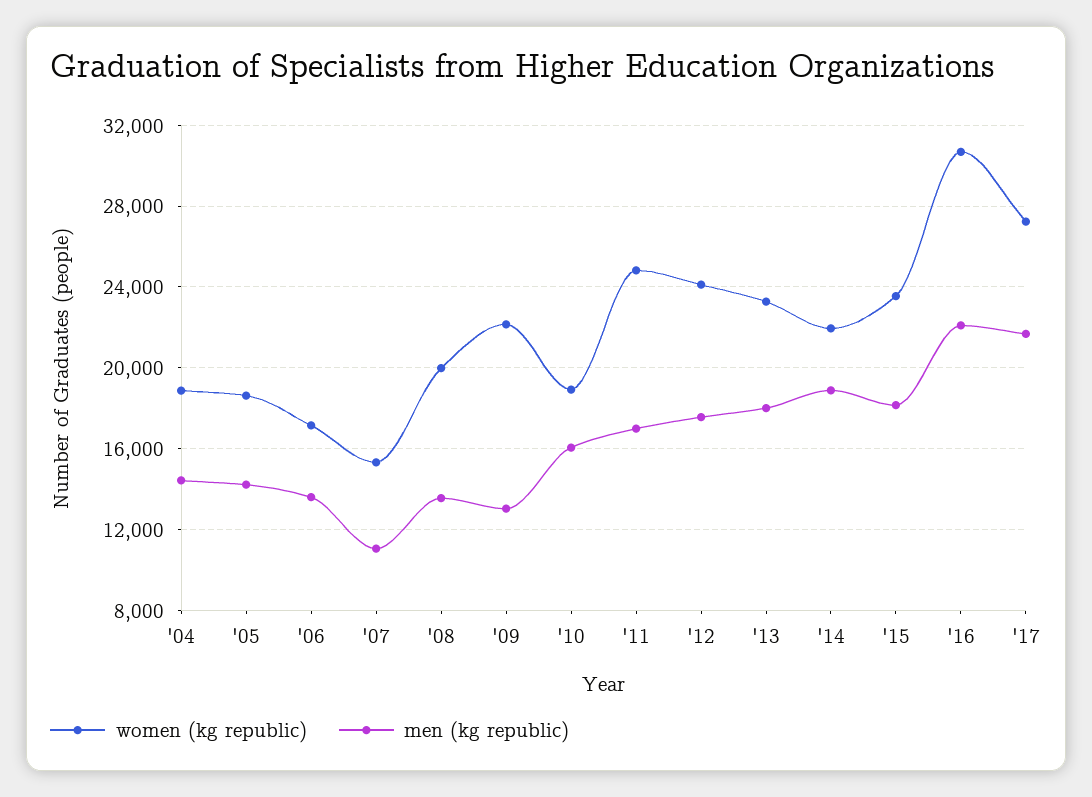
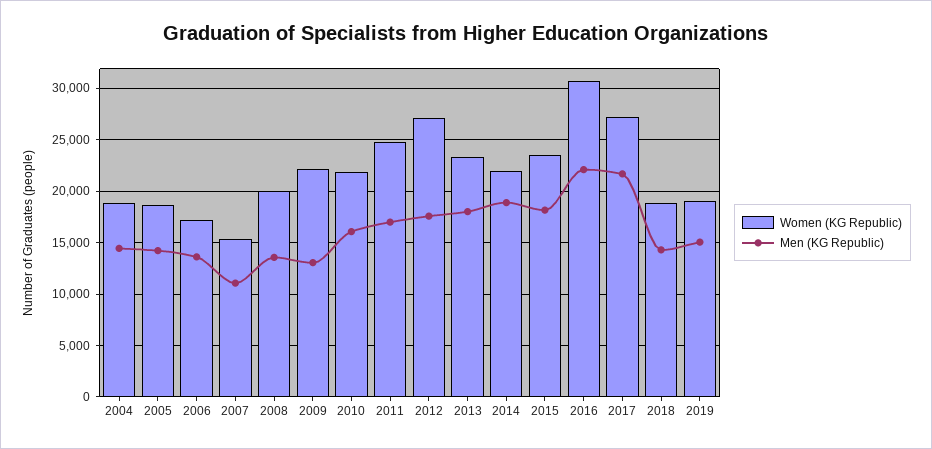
women (kg republic), '10: 19000 -> 22000
women (kg republic), '12: 24000 -> 27000
women (kg republic), 2018: none -> 19000
men (kg republic), 2018: none -> 14000
women (kg republic), 2019: none -> 19000
men (kg republic), 2019: none -> 15000

